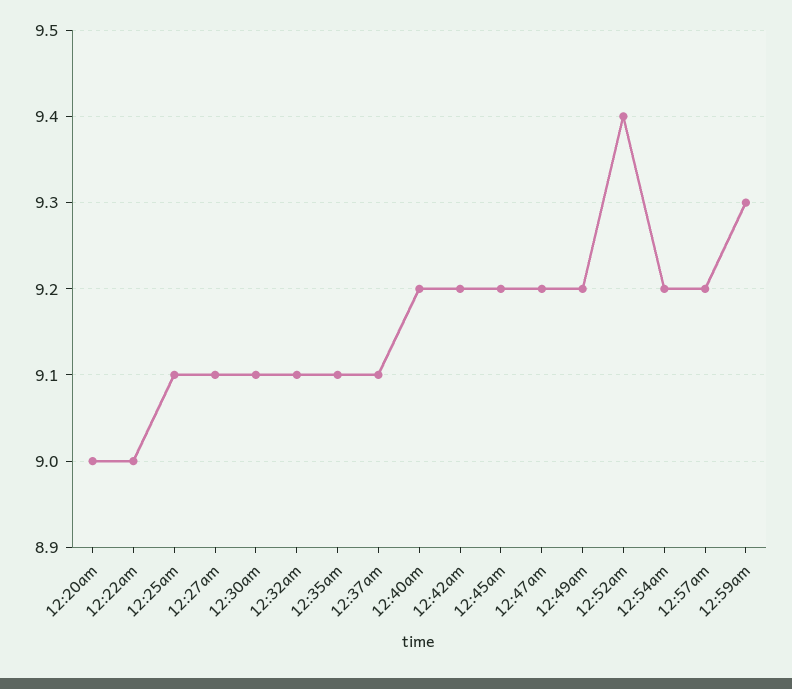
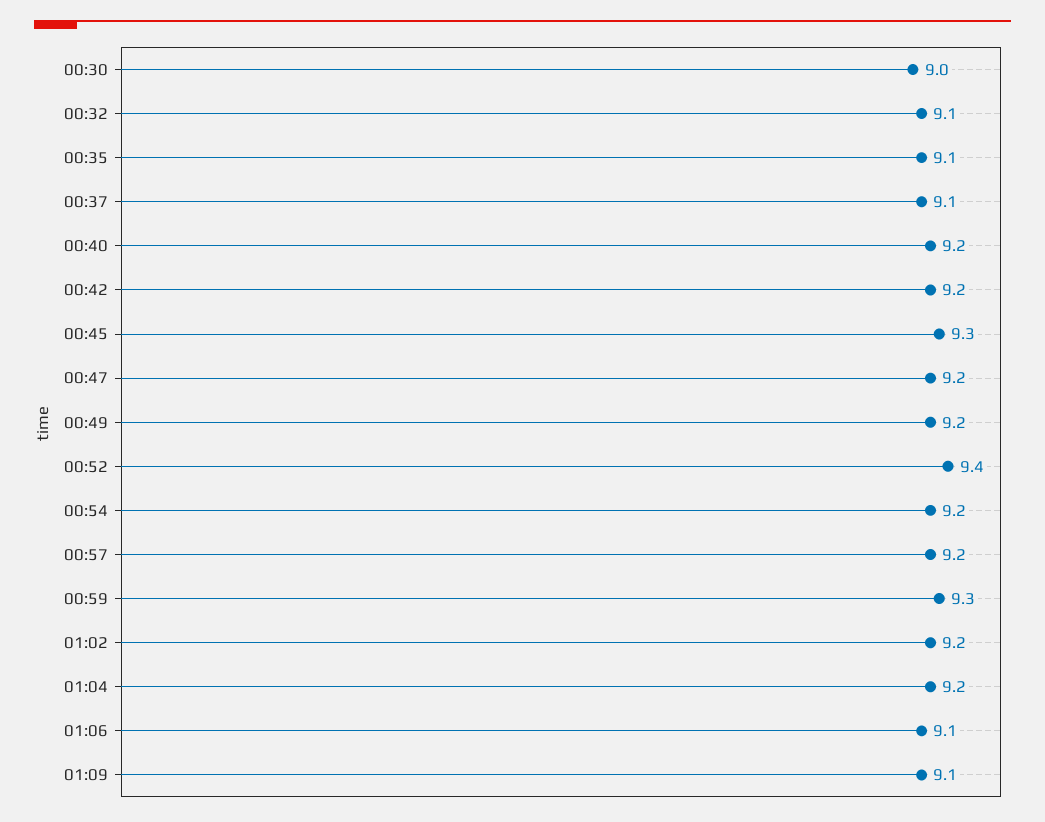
12:20am: 9 -> none
12:22am: 9 -> none
12:25am: 9.1 -> none
12:27am: 9.1 -> none
12:30am: 9.1 -> 9
12:45am: 9.2 -> 9.3
01:02: none -> 9.2
01:04: none -> 9.2
01:06: none -> 9.1
01:09: none -> 9.1

